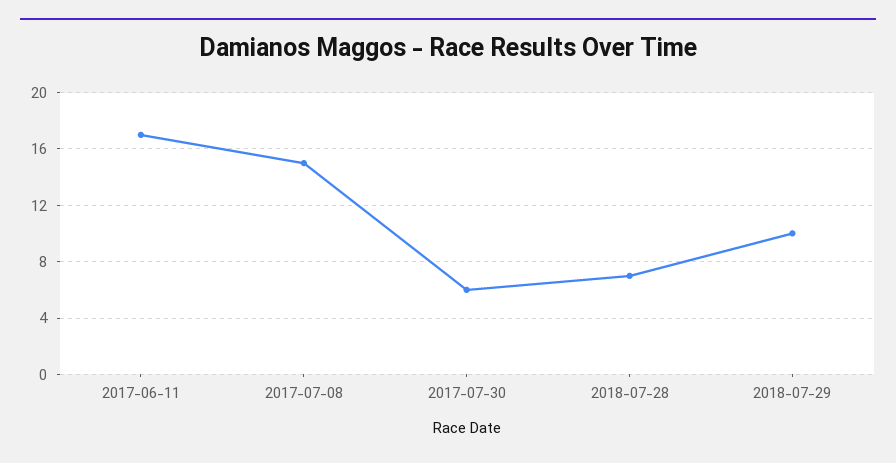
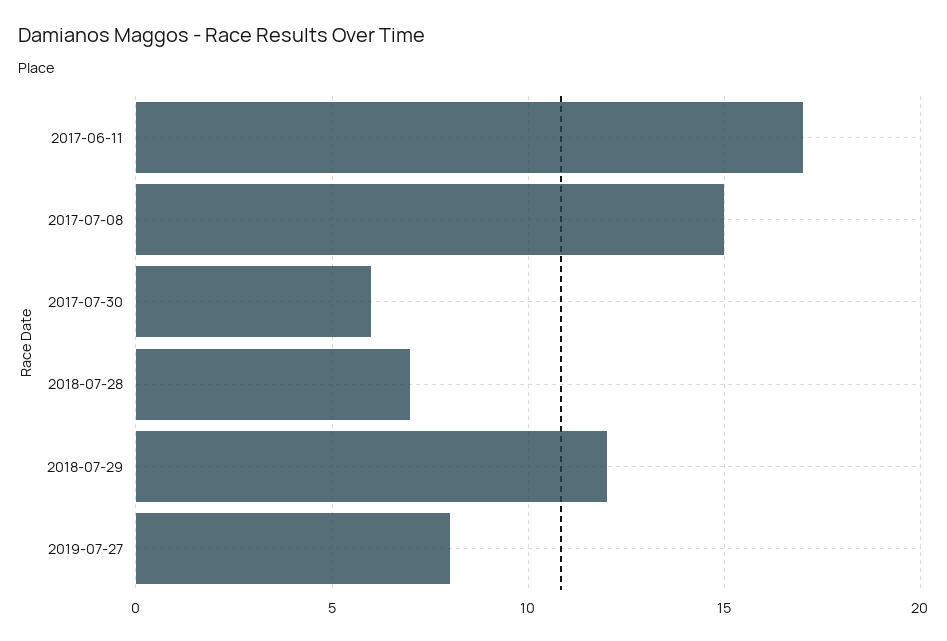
2018-07-29: 10 -> 12
2019-07-27: none -> 8

